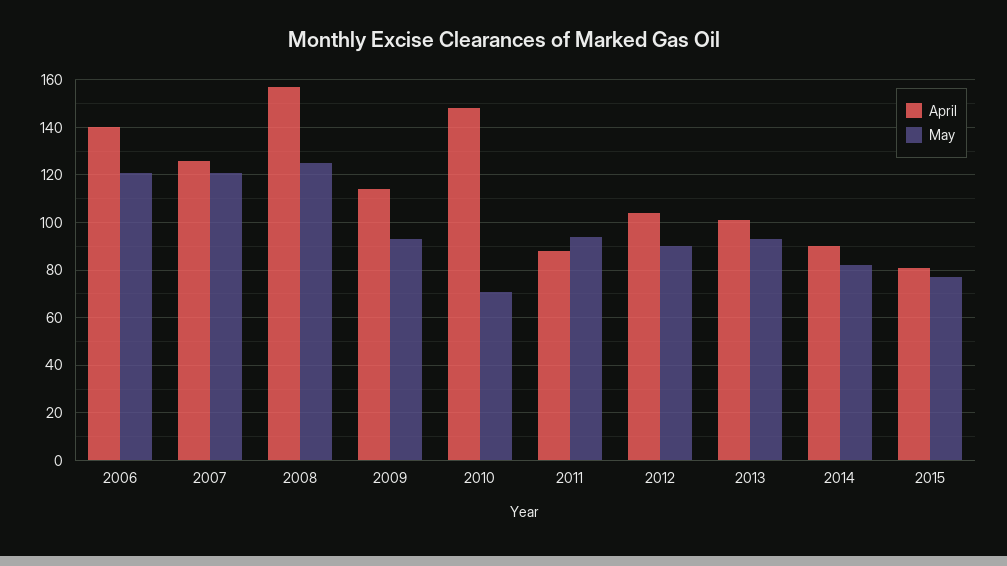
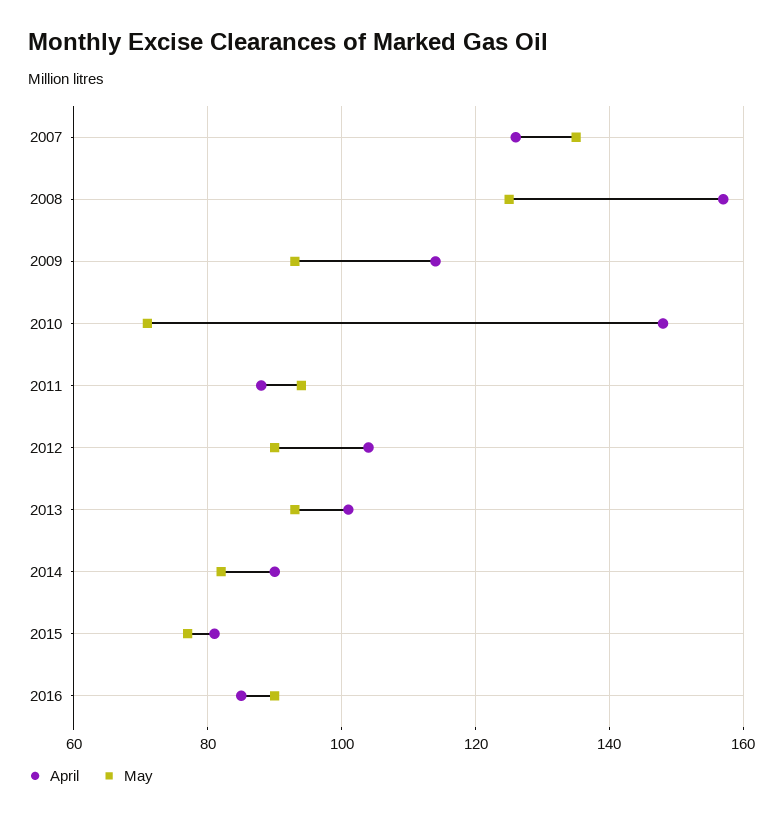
April, 2006: 140 -> none
May, 2006: 120 -> none
May, 2007: 120 -> 135
April, 2016: none -> 85
May, 2016: none -> 90

